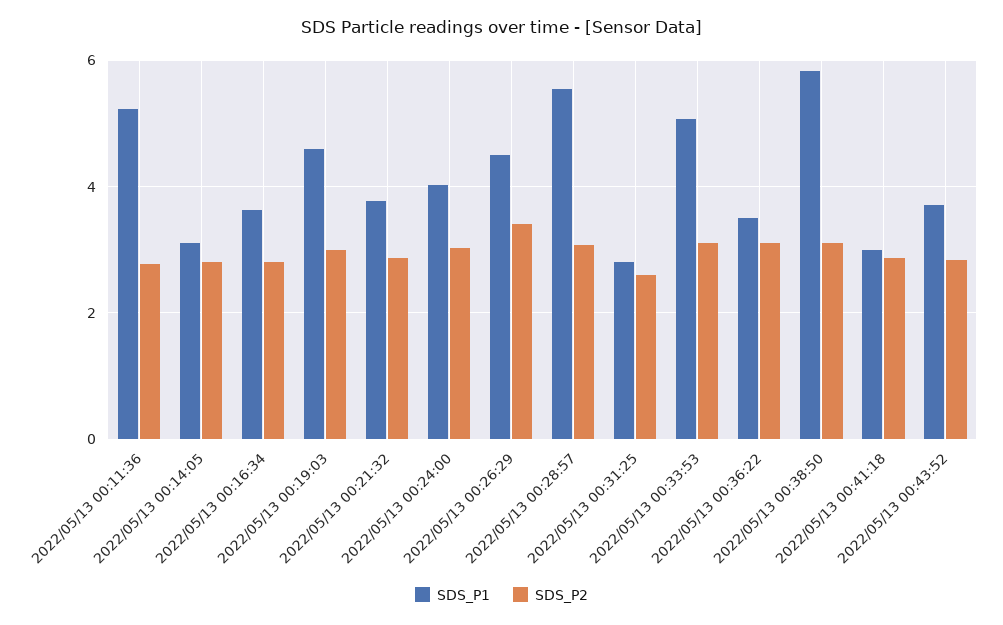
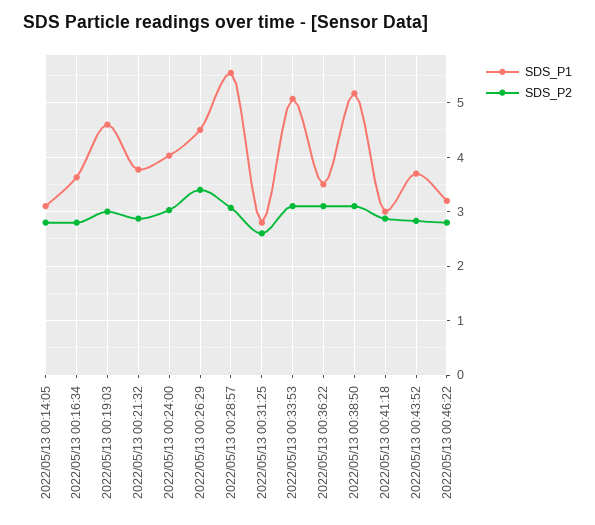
SDS_P1, 2022/05/13 00:11:36: 5.2 -> none
SDS_P2, 2022/05/13 00:11:36: 2.8 -> none
SDS_P1, 2022/05/13 00:38:50: 5.8 -> 5.2
SDS_P1, 2022/05/13 00:46:22: none -> 3.2
SDS_P2, 2022/05/13 00:46:22: none -> 2.8

